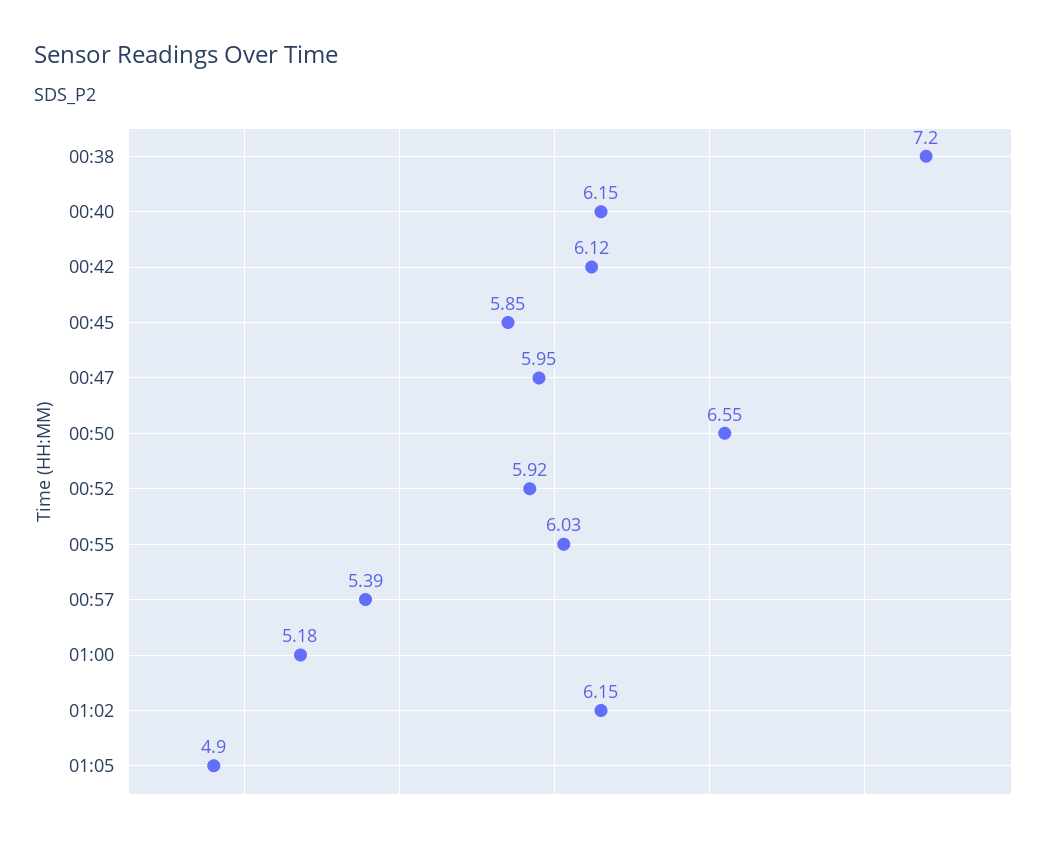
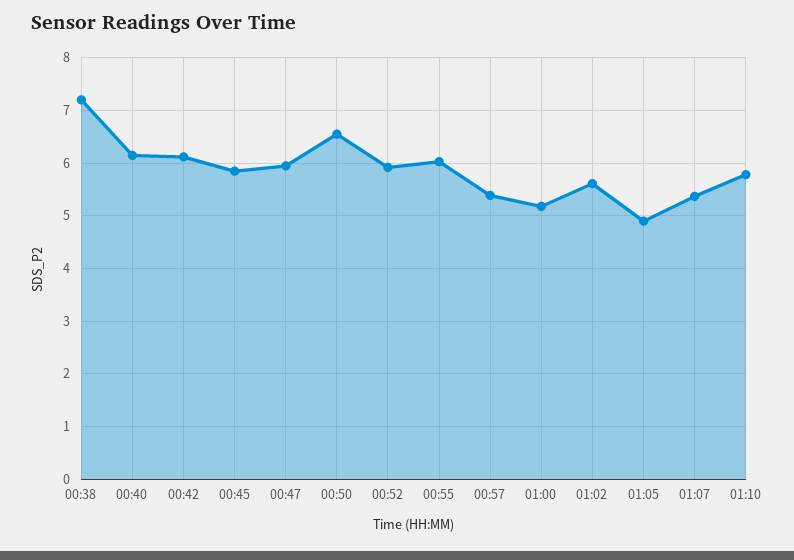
01:02: 6.15 -> 5.6
01:07: none -> 5.4
01:10: none -> 5.8

